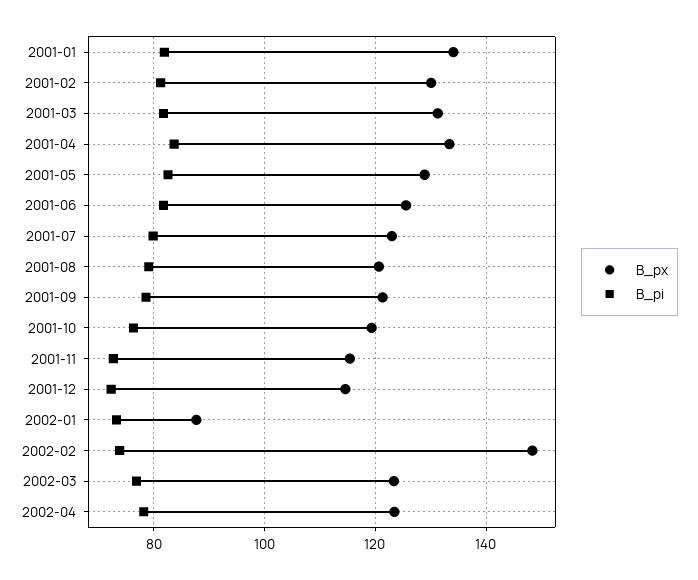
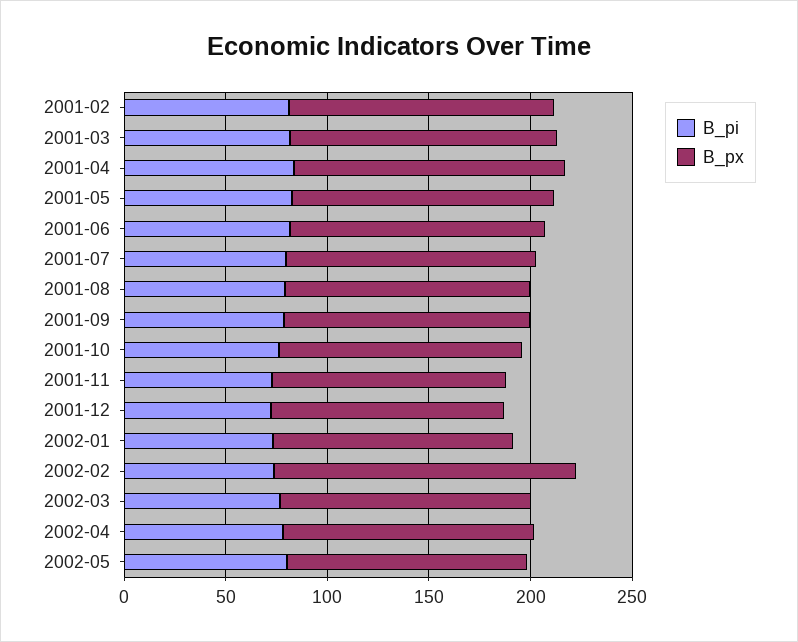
B_px, 2001-01: 134 -> none
B_pi, 2001-01: 82 -> none
B_px, 2002-01: 88 -> 120
B_pi, 2002-05: none -> 80
B_px, 2002-05: none -> 120

